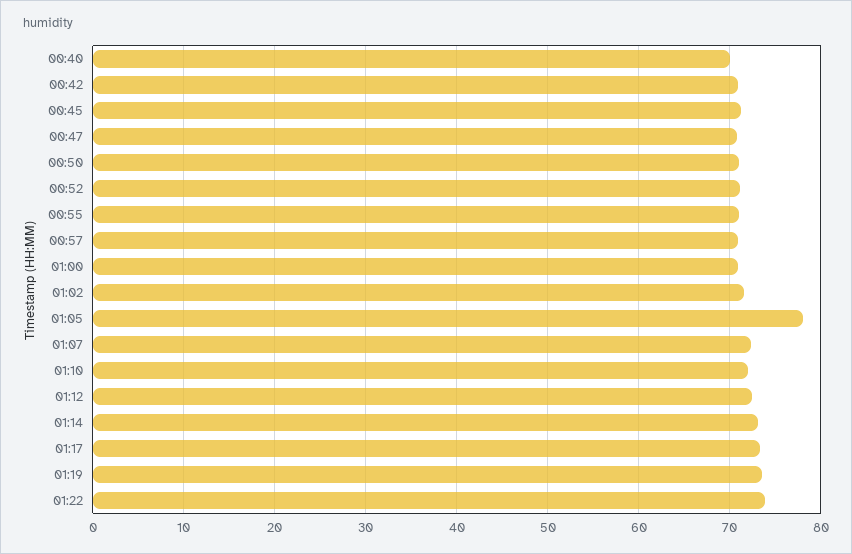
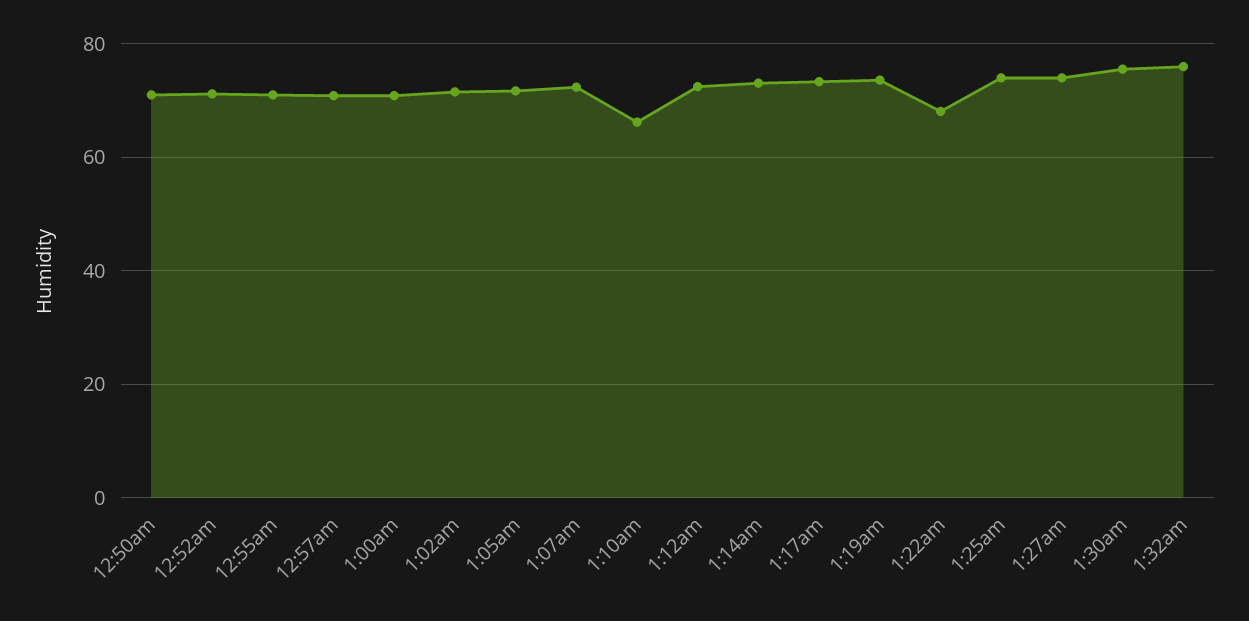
00:40: 70 -> none
00:42: 71 -> none
00:45: 71 -> none
00:47: 71 -> none
01:05: 78 -> 72
01:10: 72 -> 66
01:22: 74 -> 68
1:25am: none -> 74
1:27am: none -> 74
1:30am: none -> 76
1:32am: none -> 76

